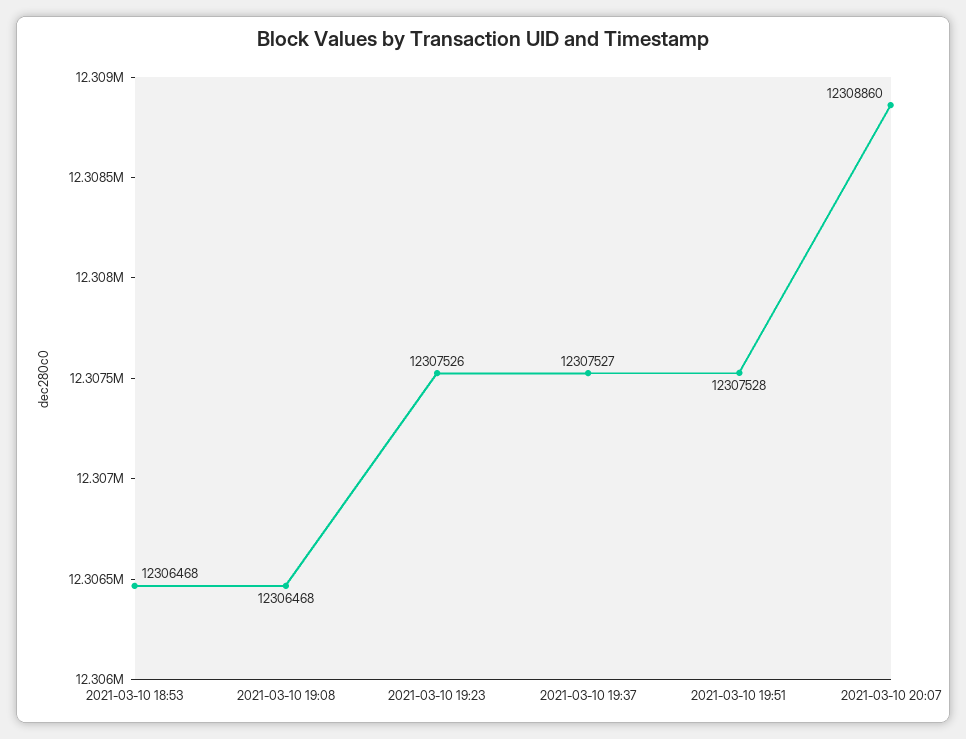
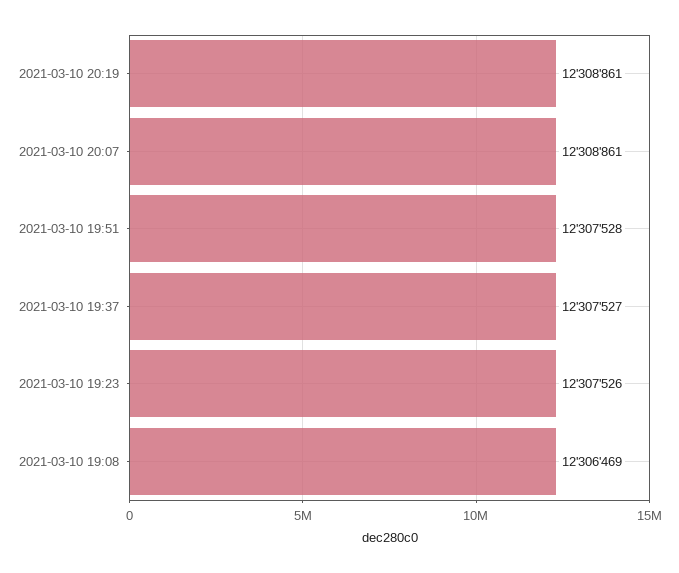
2021-03-10 18:53: 12306468 -> none
2021-03-10 19:08: 12306468 -> 12306469
2021-03-10 20:07: 12308860 -> 12308861
2021-03-10 20:19: none -> 12308861

